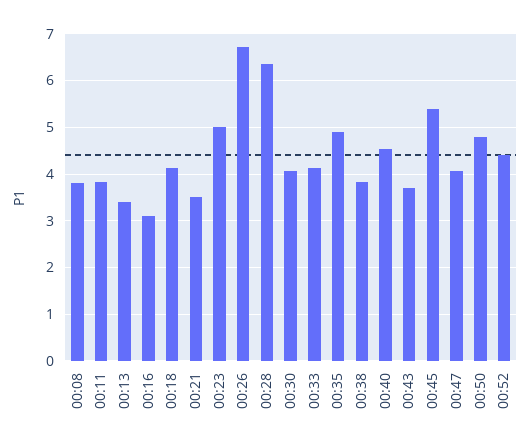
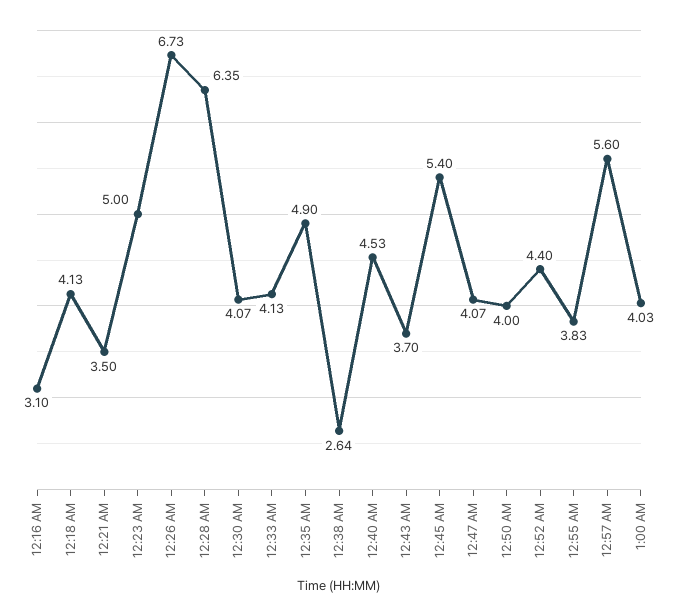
00:08: 3.8 -> none
00:11: 3.8 -> none
00:13: 3.4 -> none
00:38: 3.8 -> 2.64
00:50: 4.8 -> 4
12:55 AM: none -> 3.83
12:57 AM: none -> 5.6
1:00 AM: none -> 4.03

